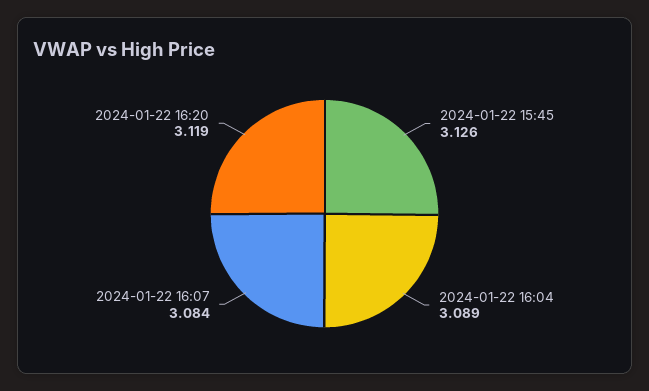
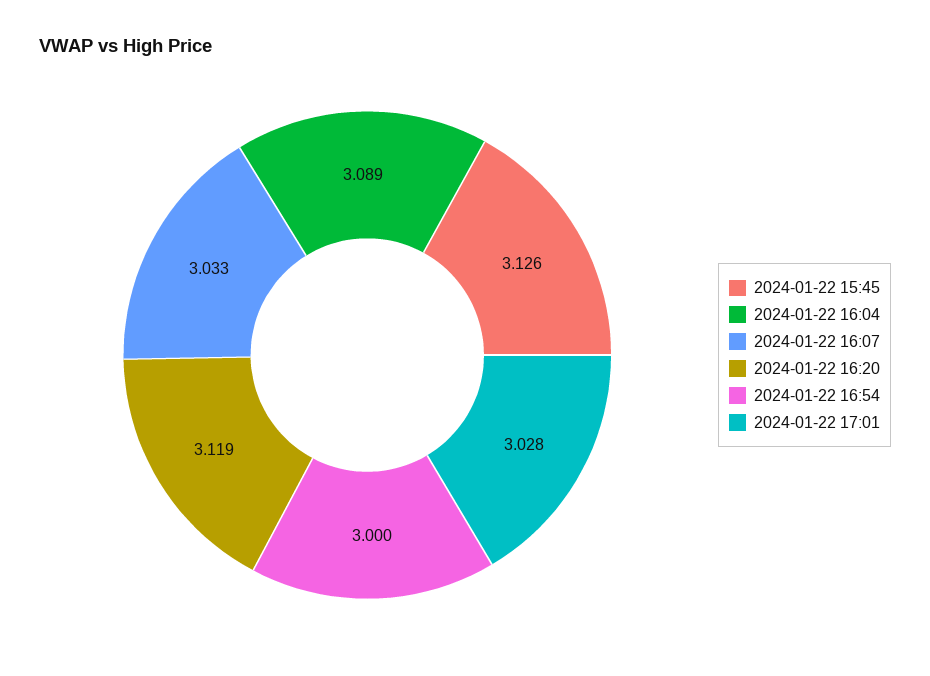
2024-01-22 16:07: 3.084 -> 3.033
2024-01-22 16:54: none -> 3
2024-01-22 17:01: none -> 3.028

